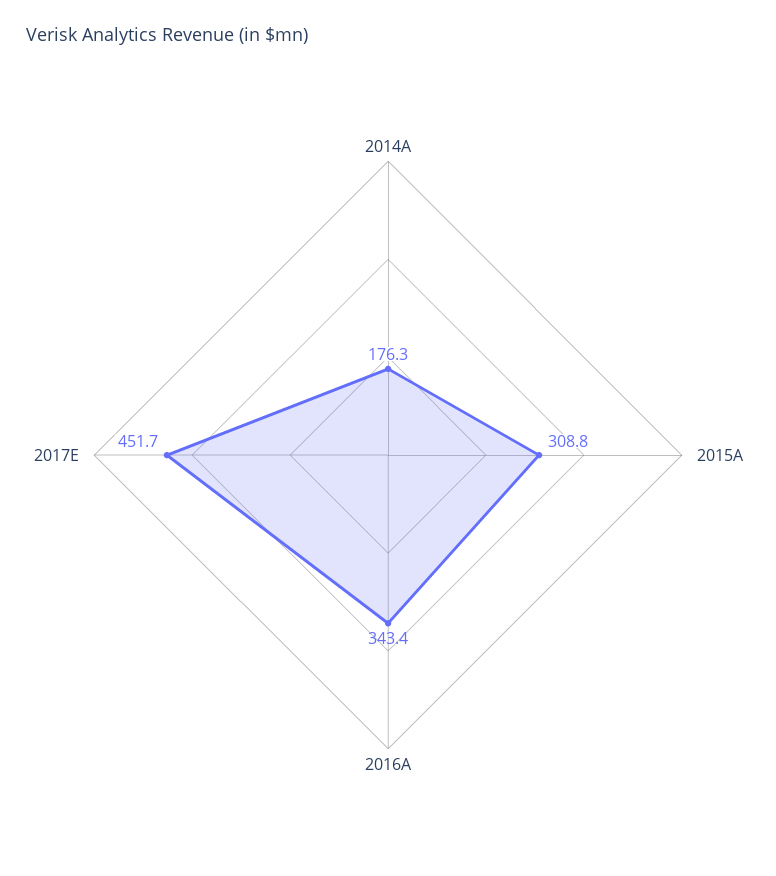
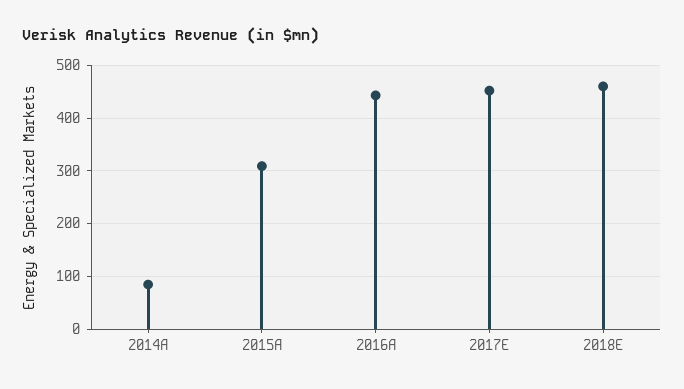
2014A: 176.3 -> 80
2016A: 343.4 -> 440
2018E: none -> 460

